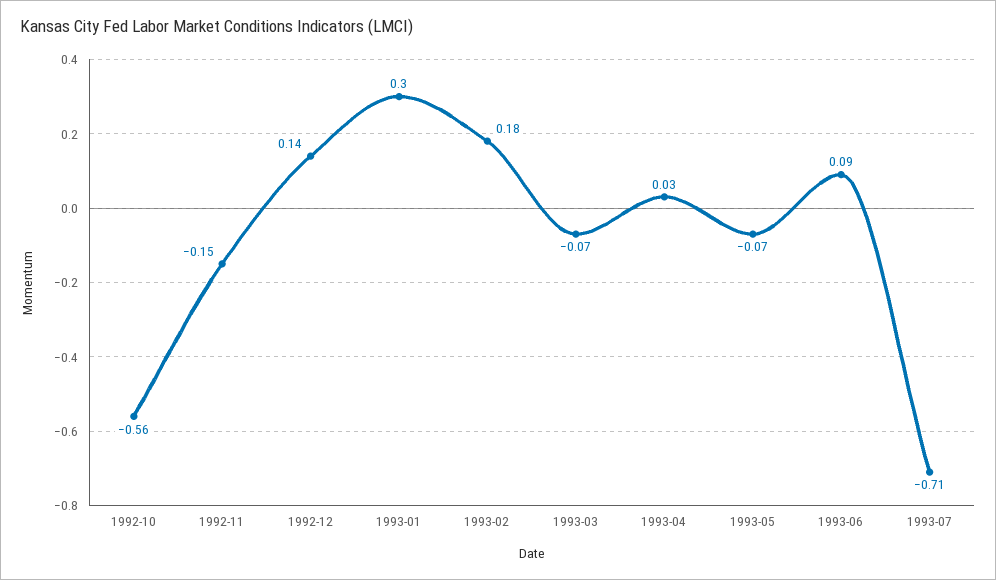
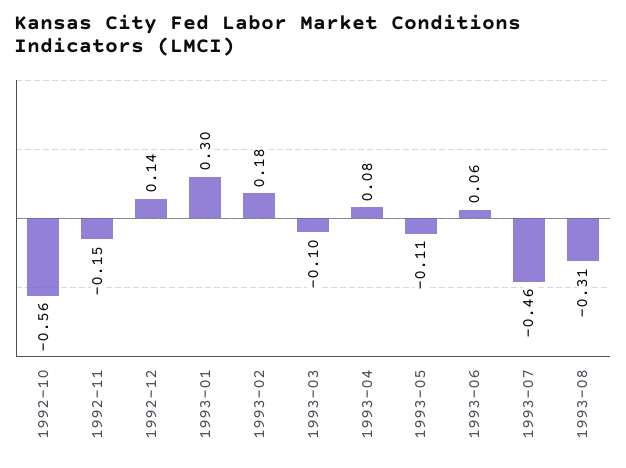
1993-03: -0.07 -> -0.1
1993-04: 0.03 -> 0.08
1993-05: -0.07 -> -0.11
1993-06: 0.09 -> 0.06
1993-07: -0.71 -> -0.46
1993-08: none -> -0.31

